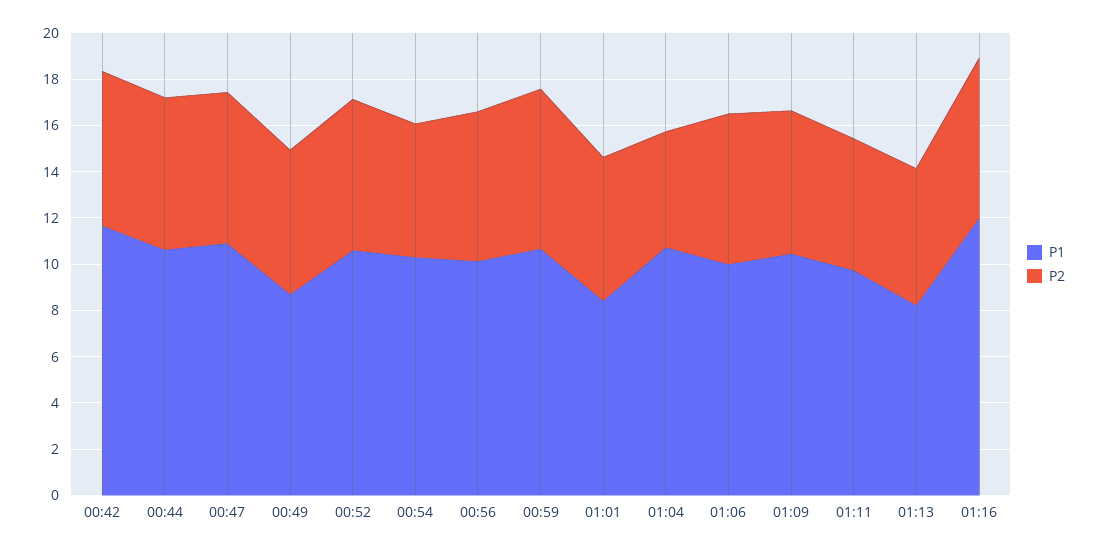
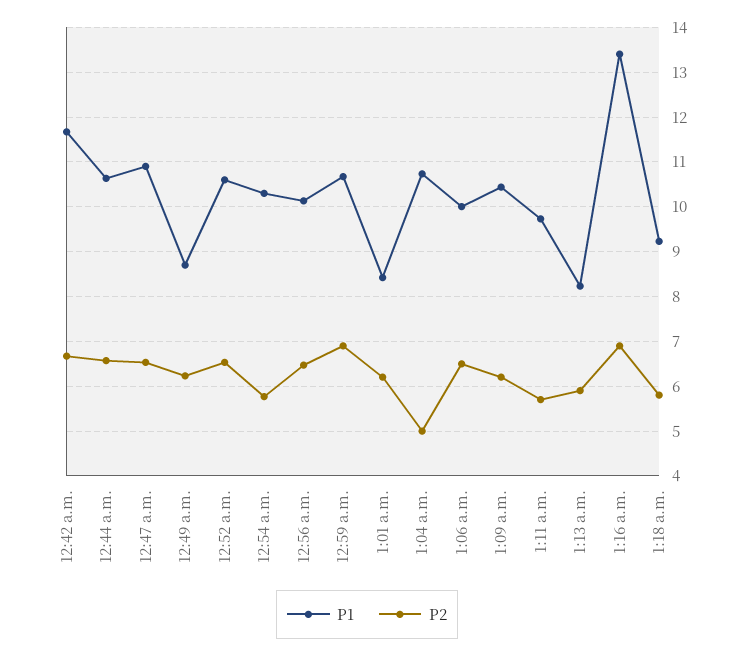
P1, 01:16: 12 -> 13.4
P1, 1:18 a.m.: none -> 9.2
P2, 1:18 a.m.: none -> 5.8

